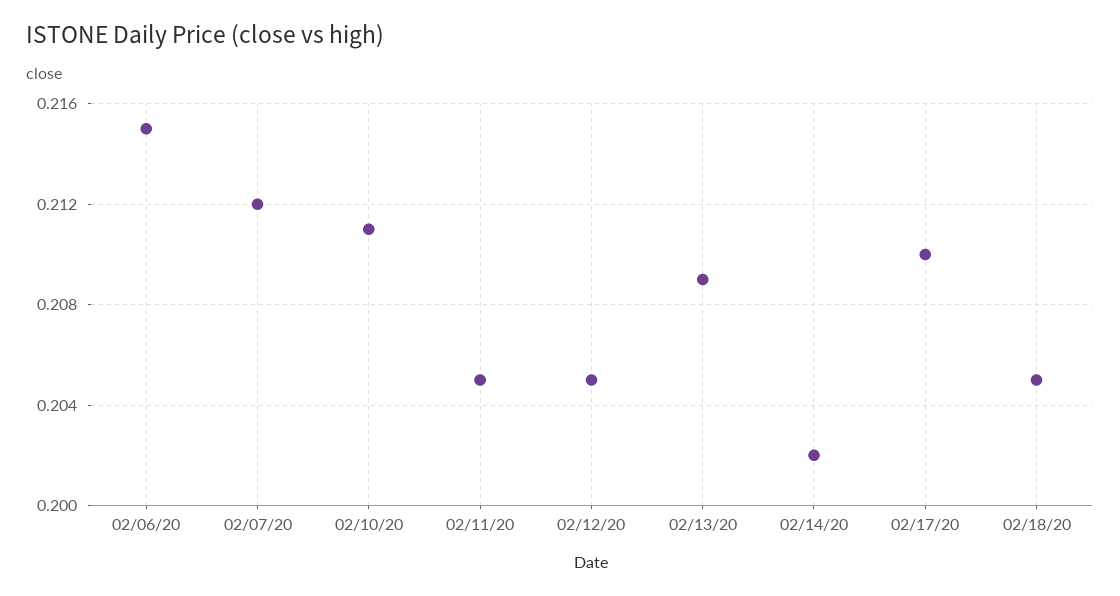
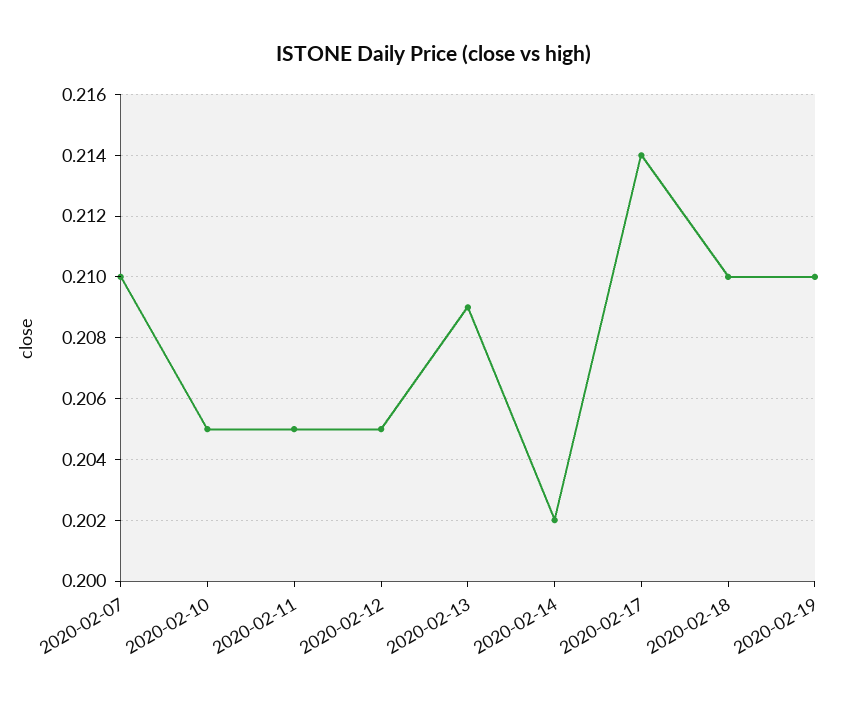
02/06/20: 0.215 -> none
02/07/20: 0.212 -> 0.21
02/10/20: 0.211 -> 0.205
02/17/20: 0.21 -> 0.214
02/18/20: 0.205 -> 0.21
2020-02-19: none -> 0.21

